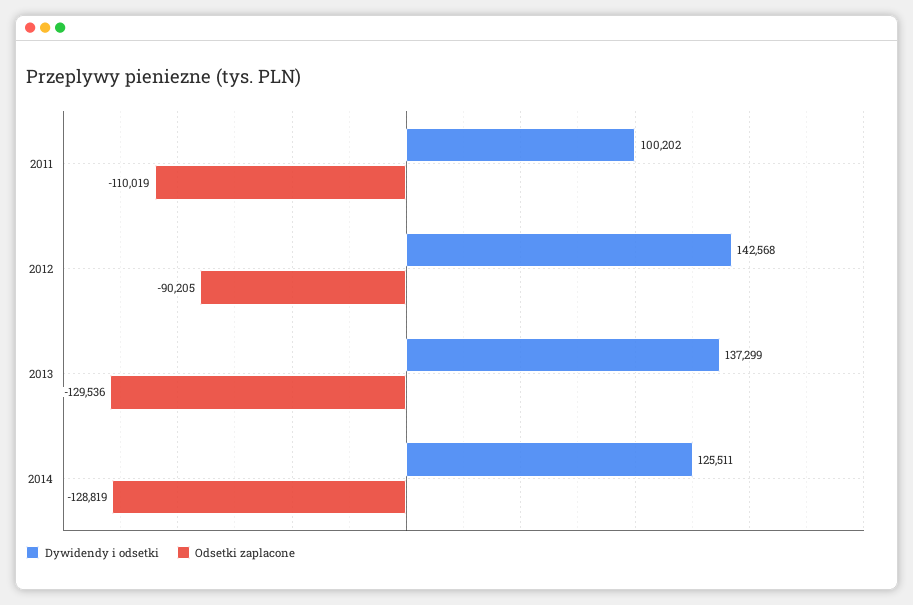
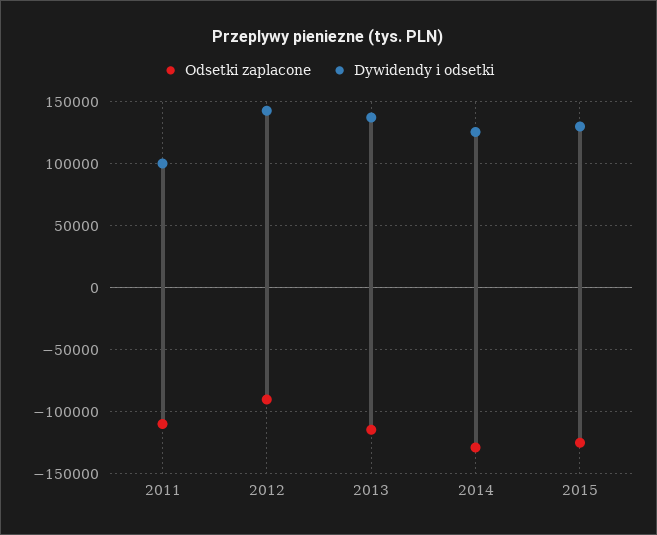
Odsetki zaplacone, 2013: -129536 -> -115000
Odsetki zaplacone, 2015: none -> -125000
Dywidendy i odsetki, 2015: none -> 130000

